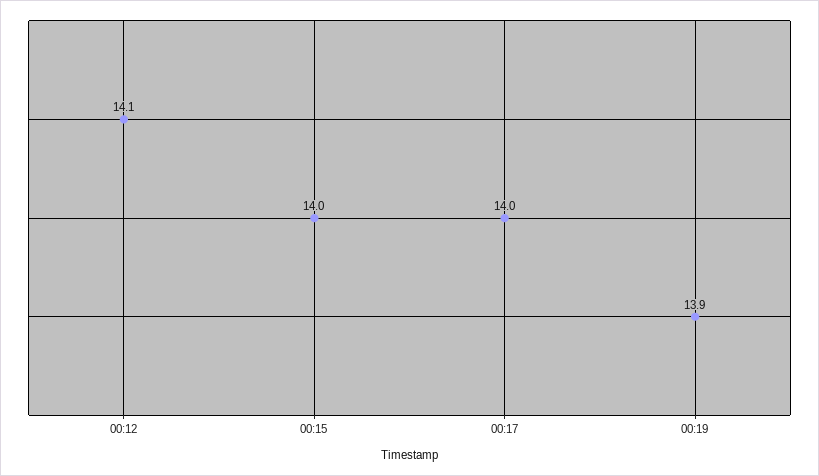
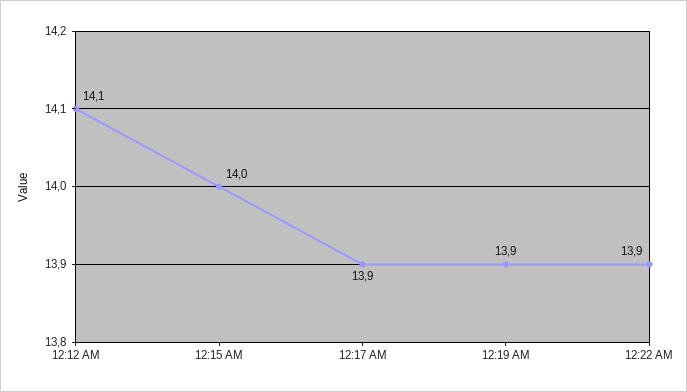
00:17: 14 -> 13.9
12:22 AM: none -> 13.9

